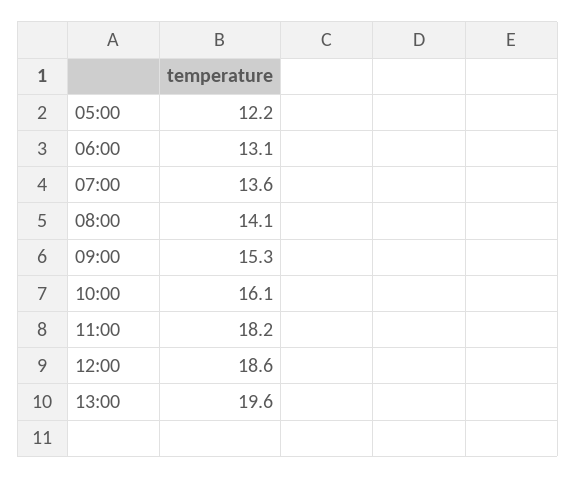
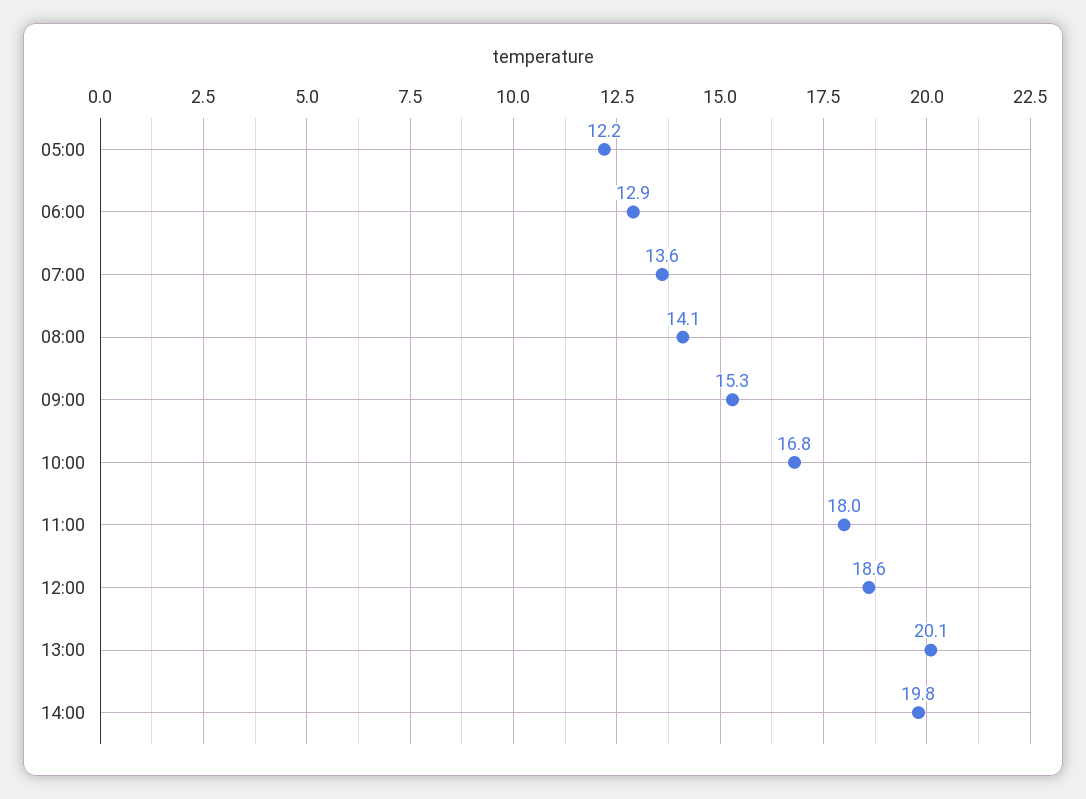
06:00: 13.1 -> 12.9
10:00: 16.1 -> 16.8
11:00: 18.2 -> 18
13:00: 19.6 -> 20.1
14:00: none -> 19.8

